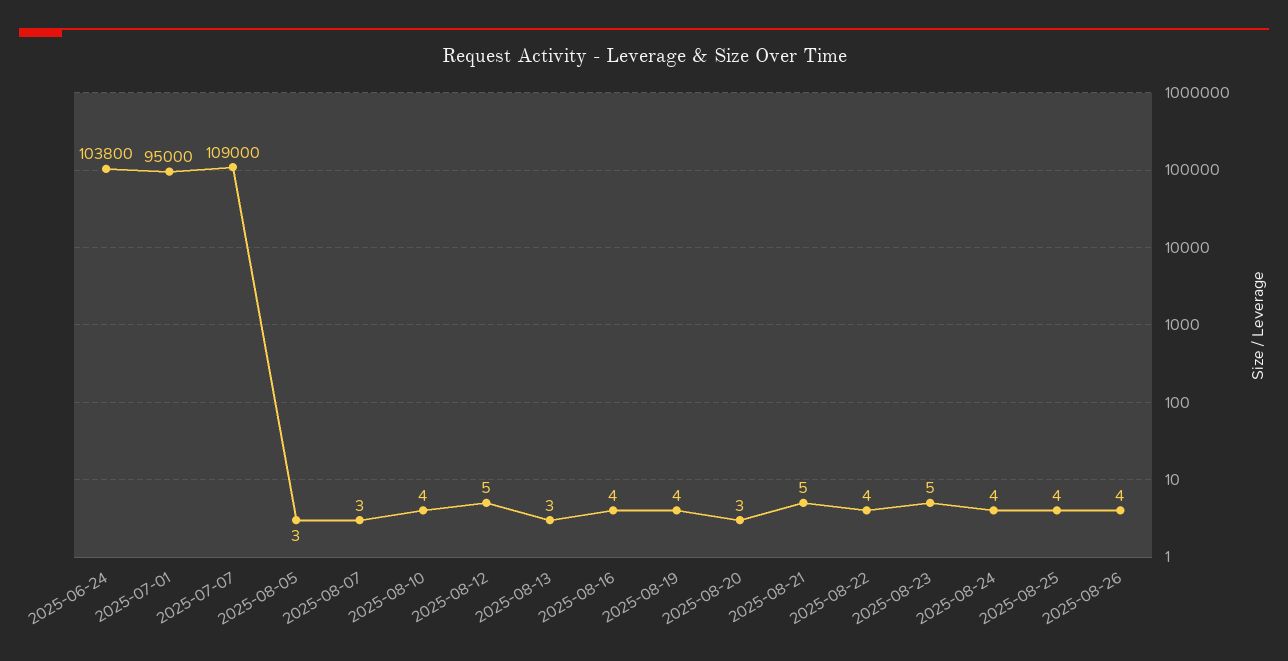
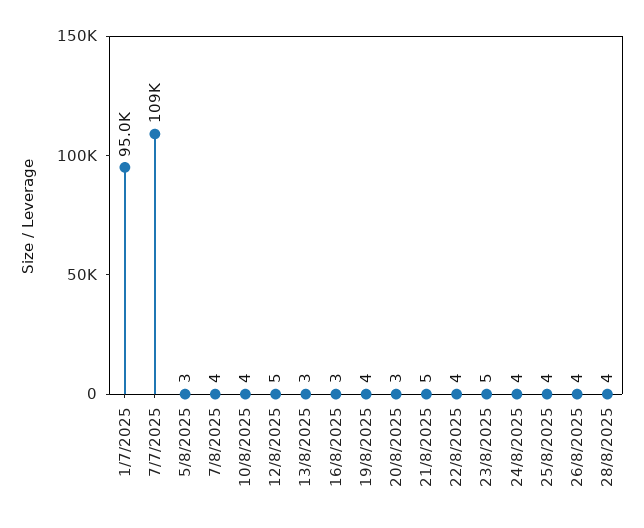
2025-06-24: 103800 -> none
2025-08-07: 3 -> 4
2025-08-16: 4 -> 3
28/8/2025: none -> 4

